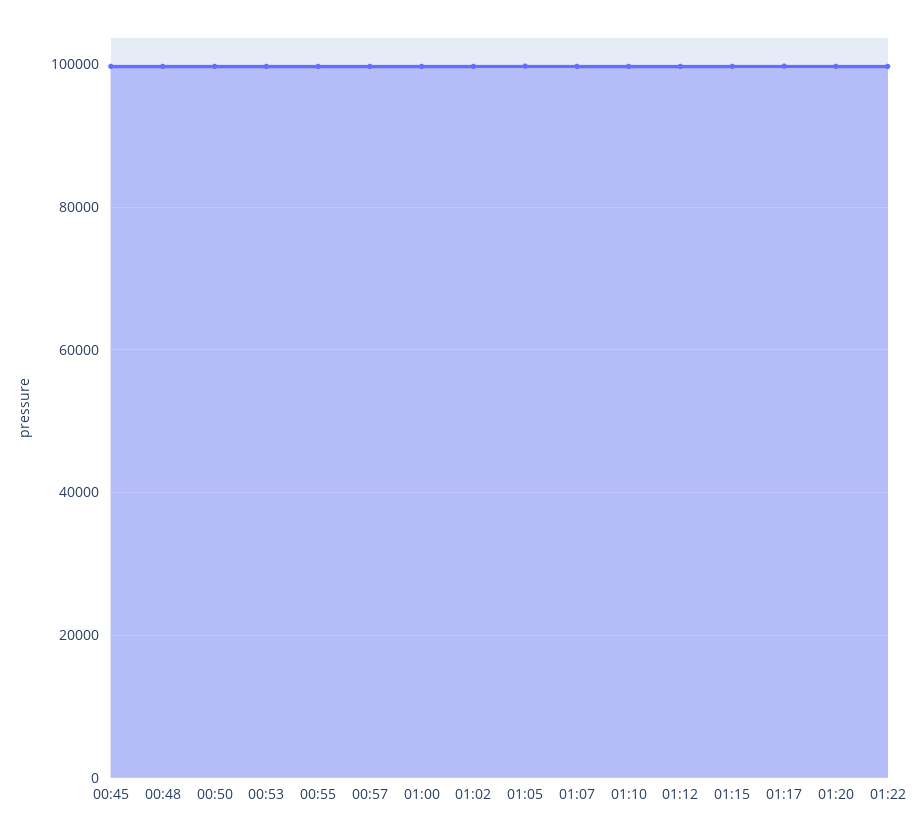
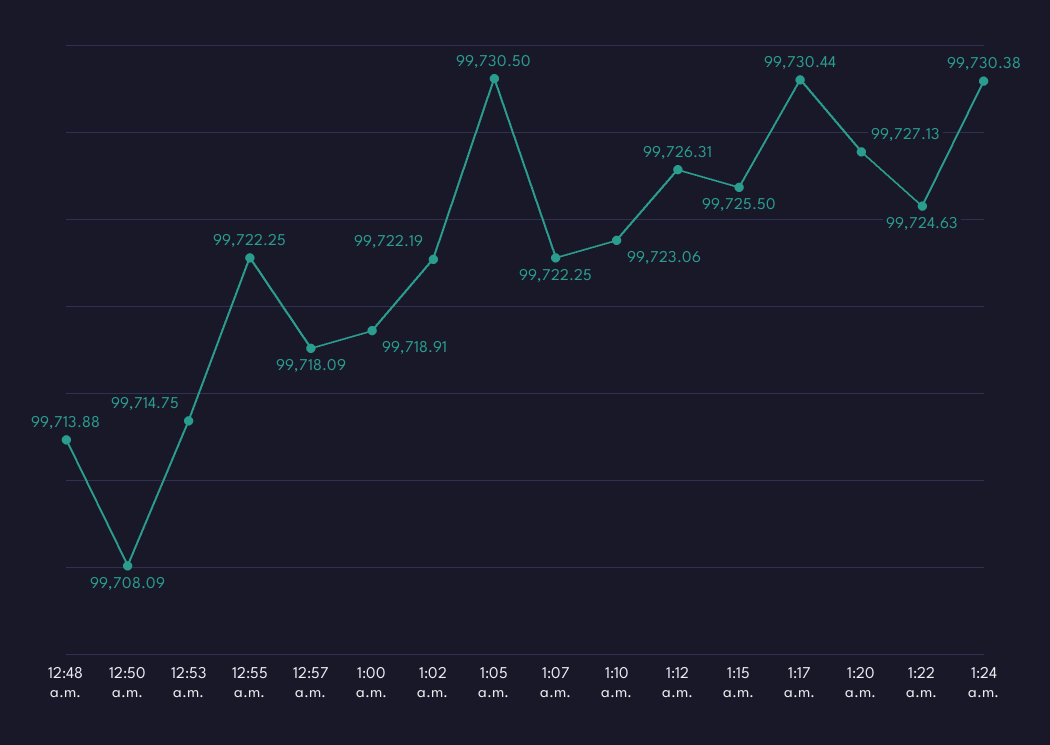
00:45: 100000 -> none
1:24 a.m.: none -> 99730.38

